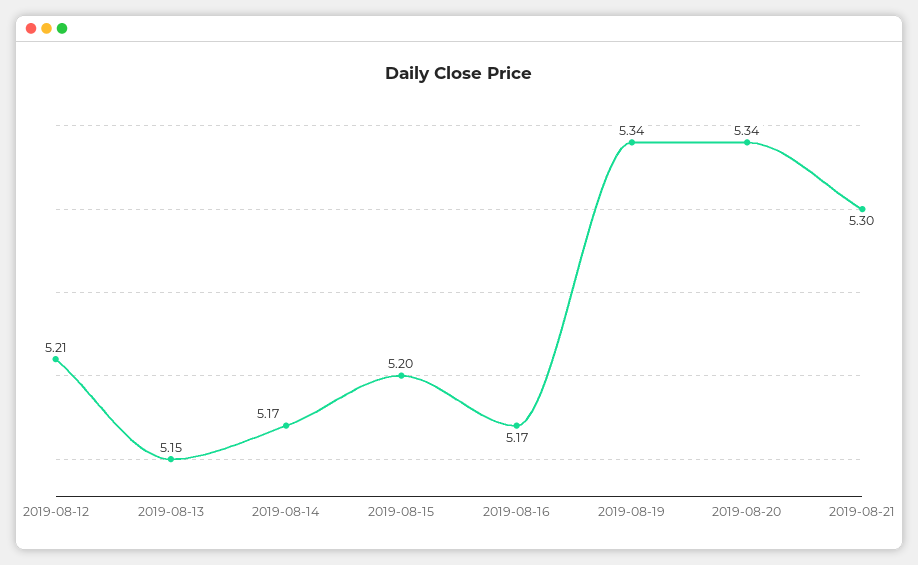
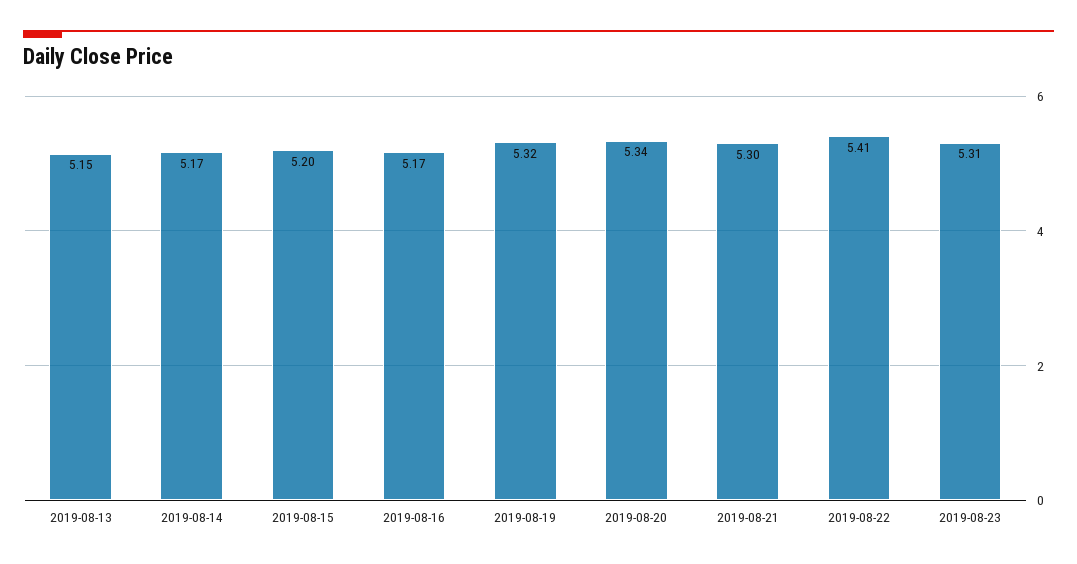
2019-08-12: 5.21 -> none
2019-08-19: 5.34 -> 5.32
2019-08-22: none -> 5.41
2019-08-23: none -> 5.31

